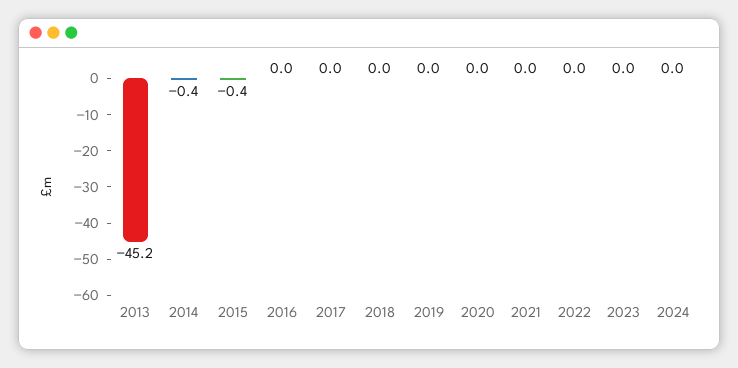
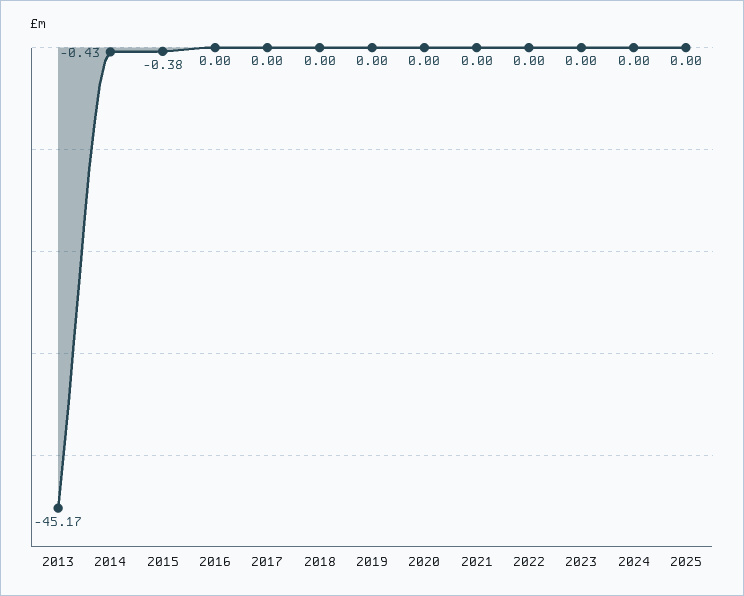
2025: none -> 0

